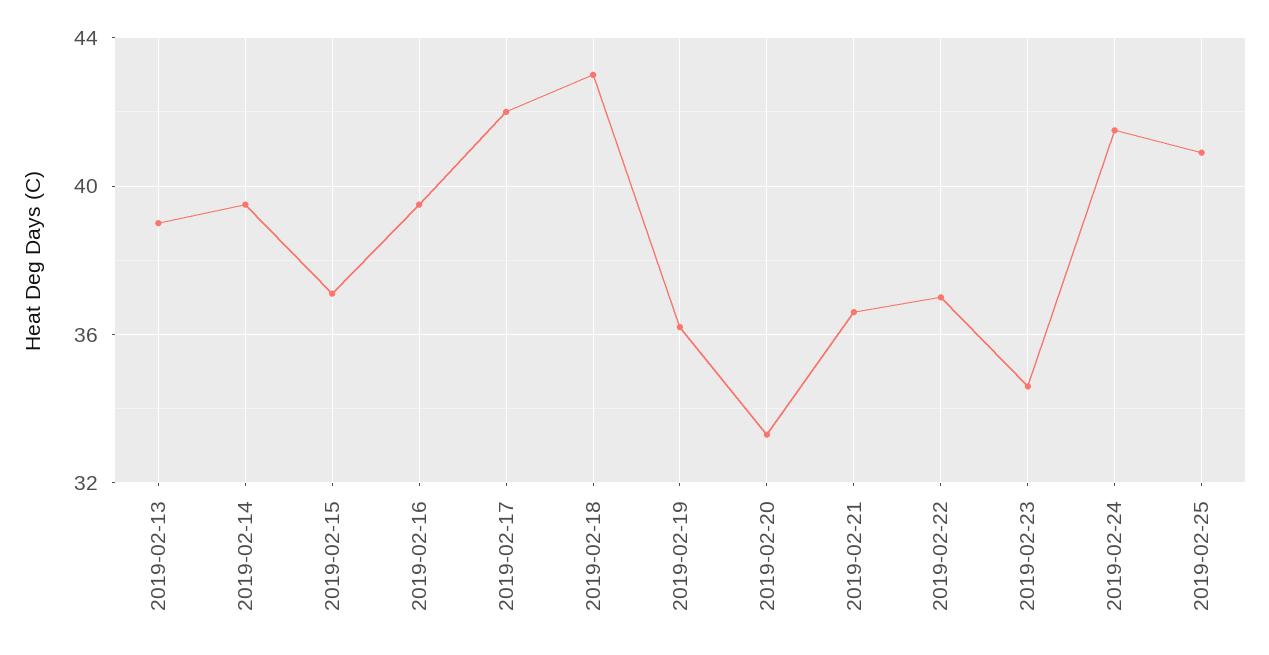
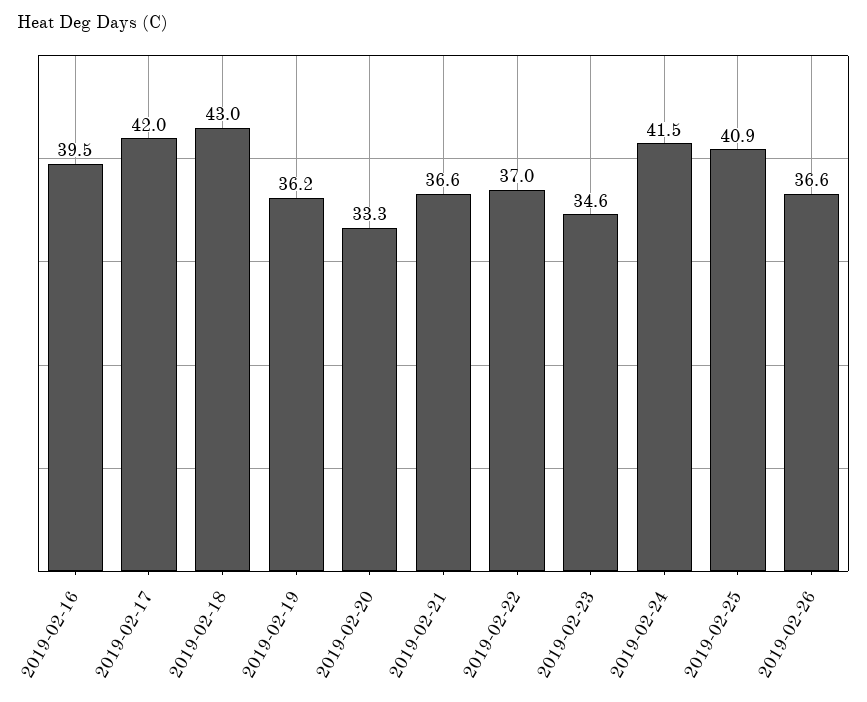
2019-02-13: 39 -> none
2019-02-14: 39.5 -> none
2019-02-15: 37 -> none
2019-02-26: none -> 36.6

